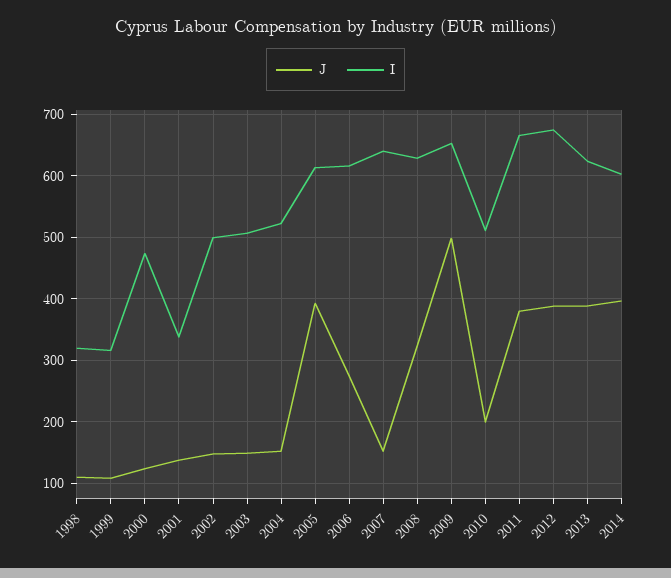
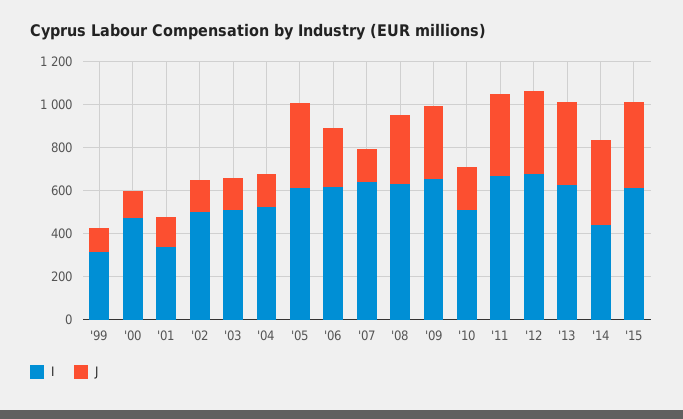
J, 1998: 110 -> none
I, 1998: 320 -> none
J, 2009: 500 -> 350
I, 2014: 600 -> 450
I, '15: none -> 600
J, '15: none -> 400

